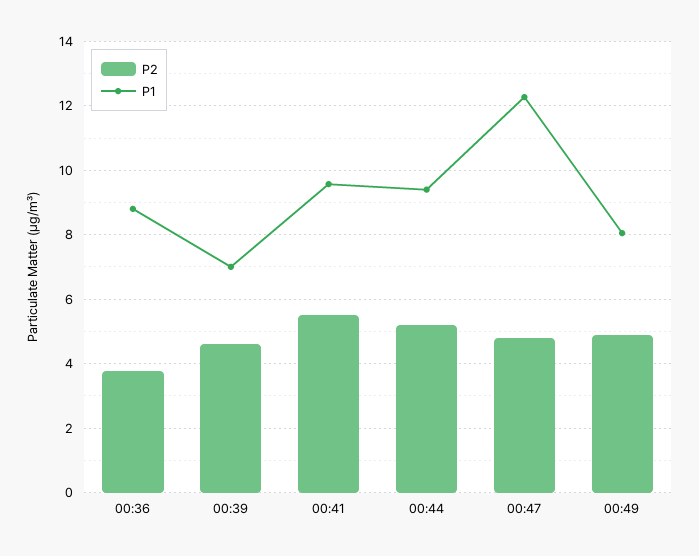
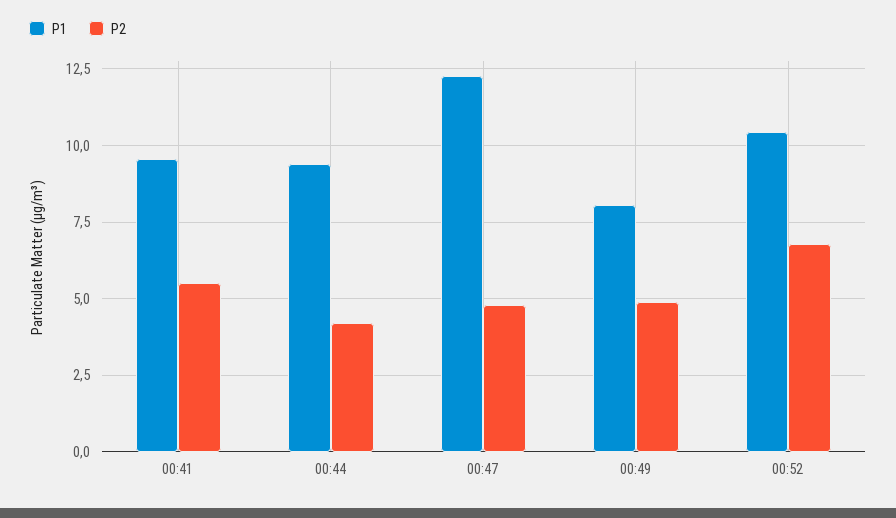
P2, 00:36: 3.8 -> none
P1, 00:36: 8.8 -> none
P2, 00:39: 4.6 -> none
P1, 00:39: 7 -> none
P2, 00:44: 5.2 -> 4.25
P1, 00:52: none -> 10.5
P2, 00:52: none -> 6.75

